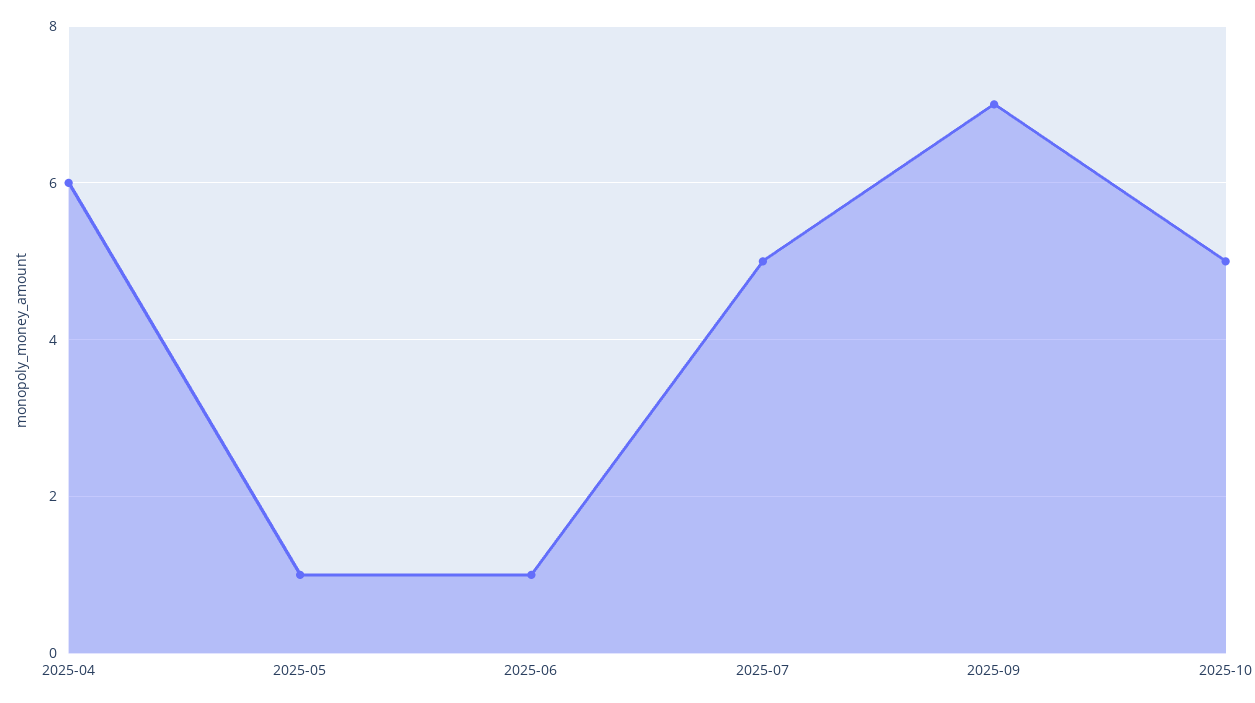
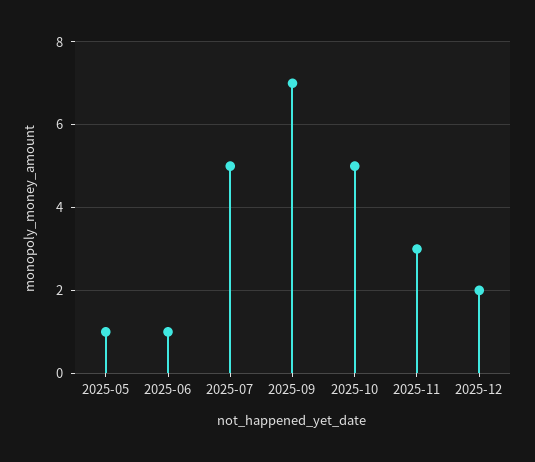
2025-04: 6 -> none
2025-11: none -> 3
2025-12: none -> 2

